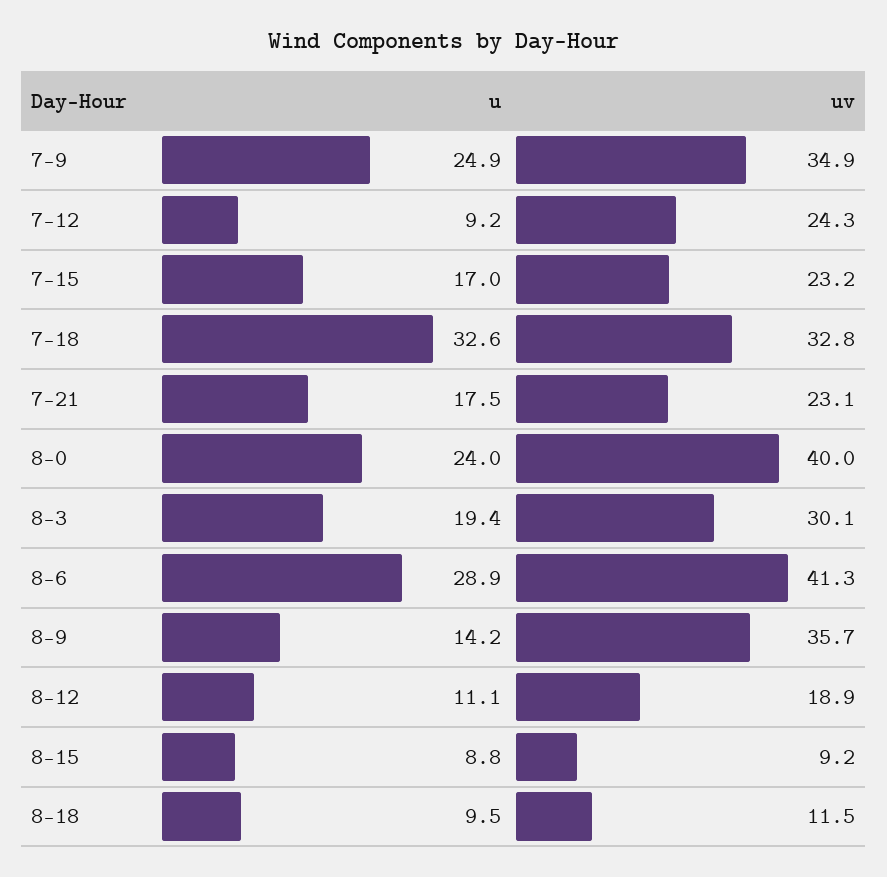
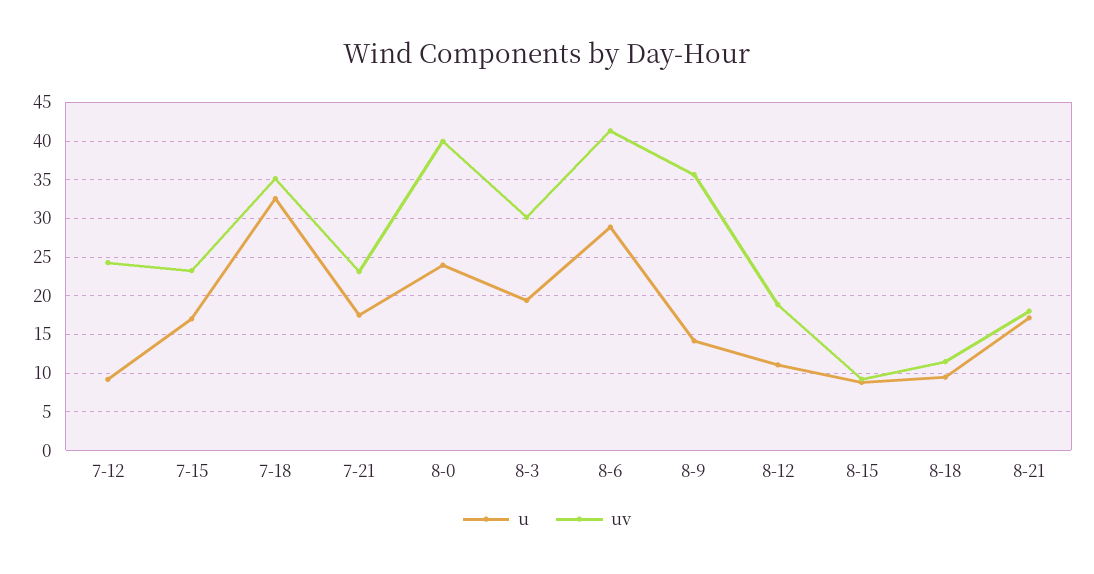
u, 7-9: 24.9 -> none
uv, 7-9: 34.9 -> none
uv, 7-18: 32.8 -> 35
u, 8-21: none -> 17
uv, 8-21: none -> 18

